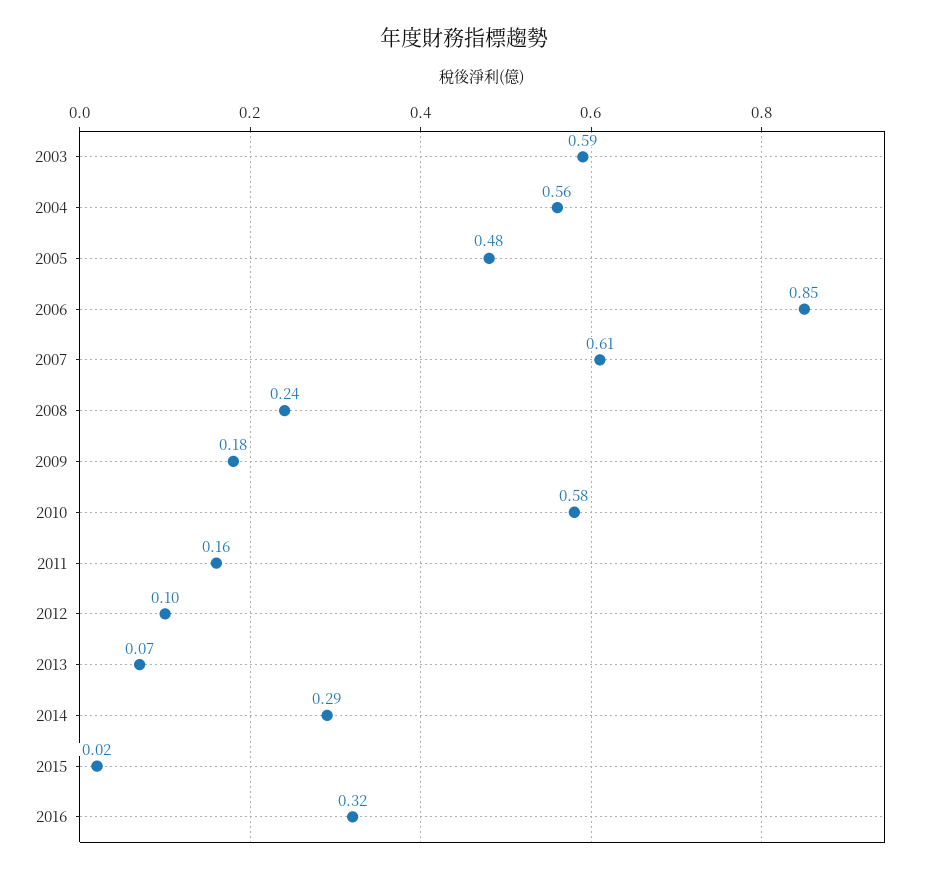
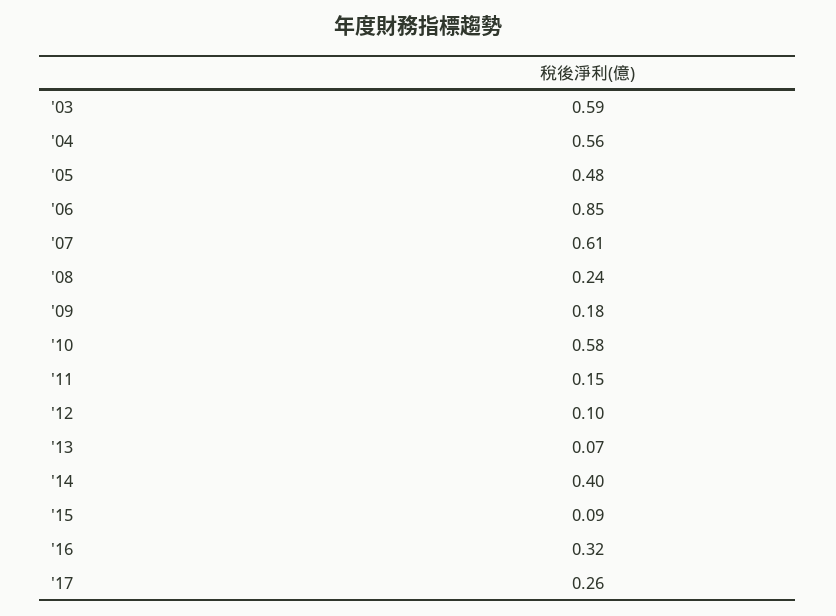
2011: 0.16 -> 0.15
2014: 0.29 -> 0.4
2015: 0.02 -> 0.09
'17: none -> 0.26

